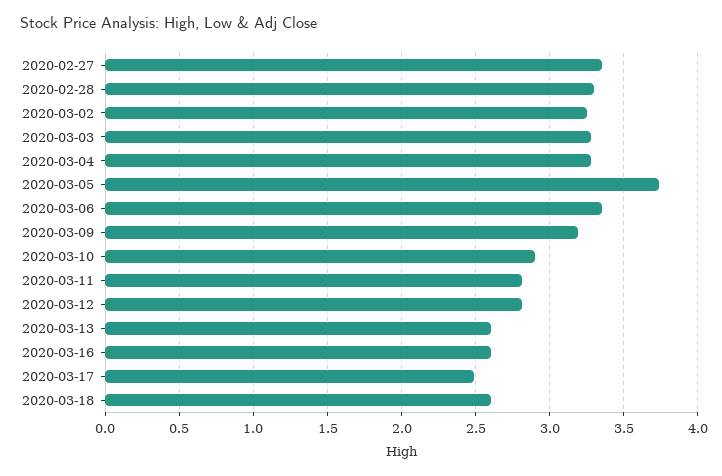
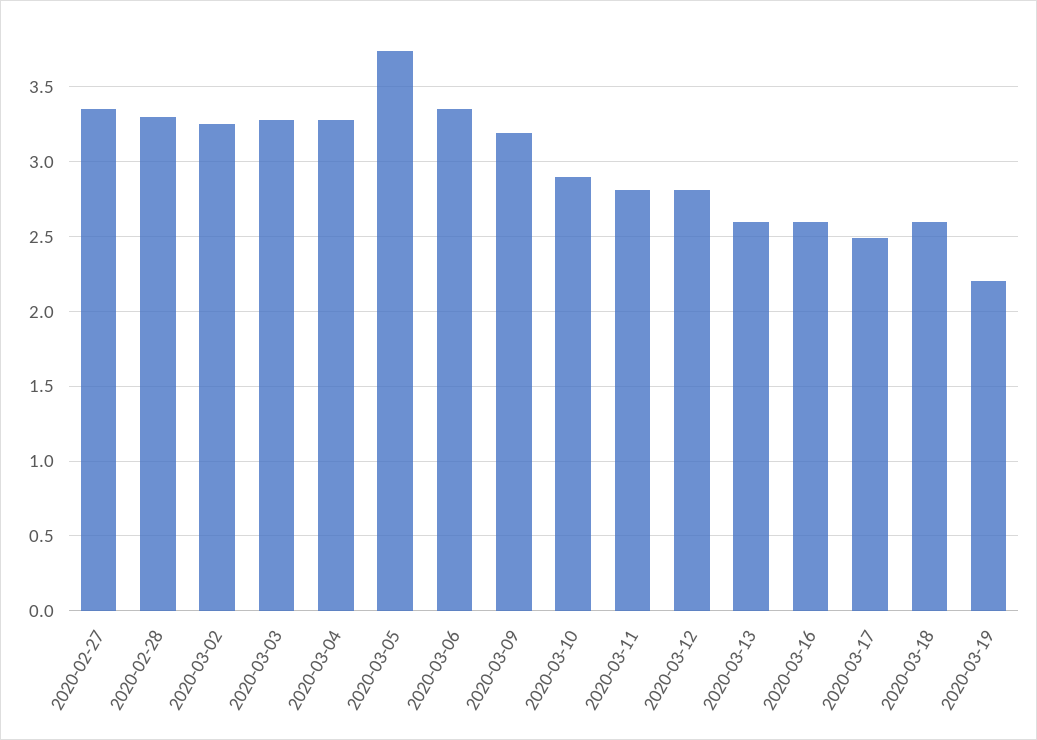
2020-03-19: none -> 2.2

